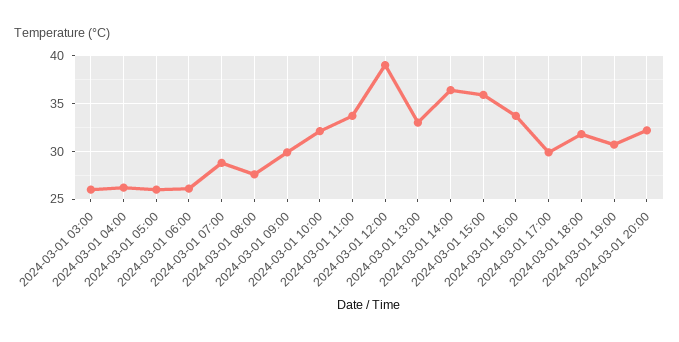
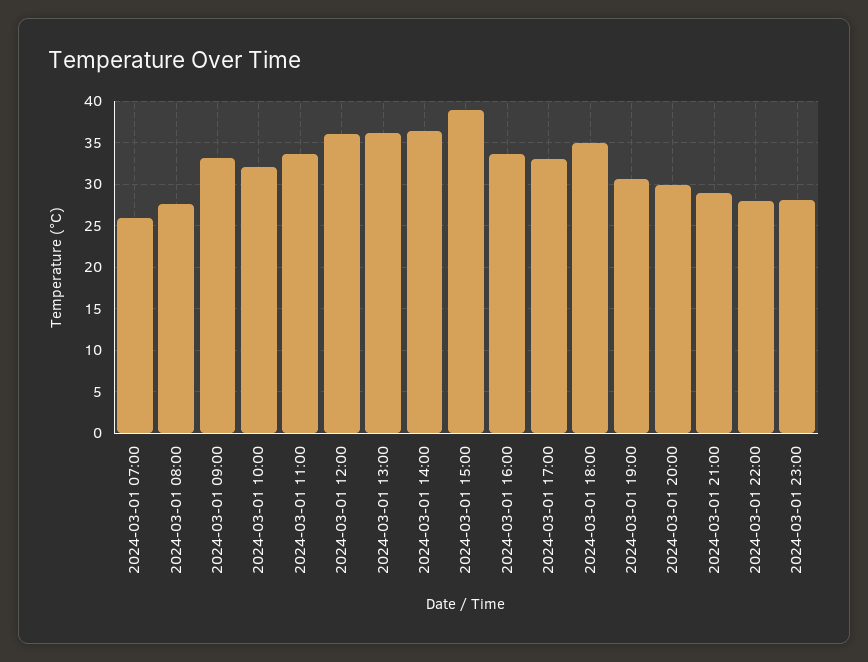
2024-03-01 03:00: 26 -> none
2024-03-01 04:00: 26 -> none
2024-03-01 05:00: 26 -> none
2024-03-01 06:00: 26 -> none
2024-03-01 07:00: 29 -> 26
2024-03-01 09:00: 30 -> 33
2024-03-01 12:00: 39 -> 36
2024-03-01 13:00: 33 -> 36
2024-03-01 15:00: 36 -> 39
2024-03-01 17:00: 30 -> 33
2024-03-01 18:00: 32 -> 35
2024-03-01 20:00: 32 -> 30
2024-03-01 21:00: none -> 29
2024-03-01 22:00: none -> 28
2024-03-01 23:00: none -> 28

